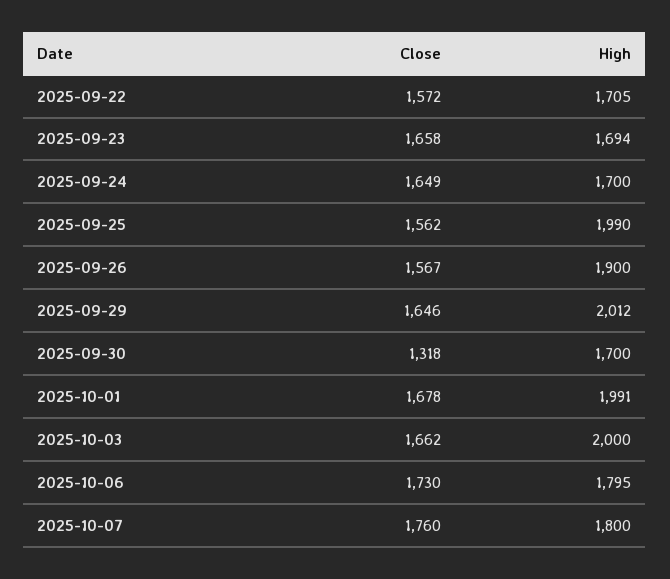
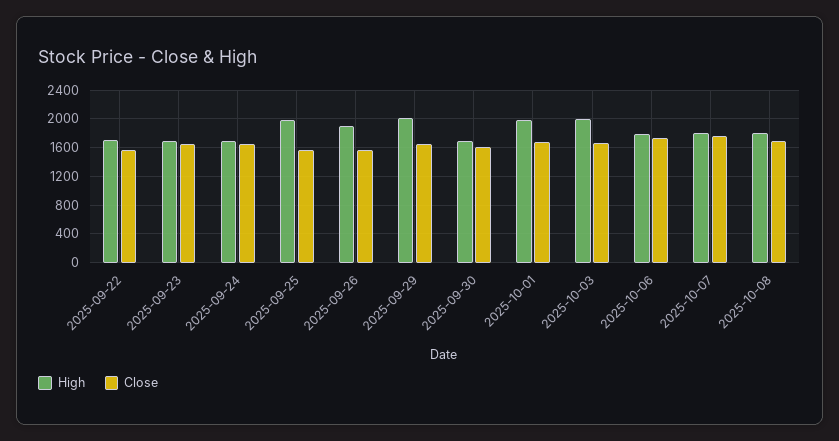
Close, 2025-09-30: 1318 -> 1600
High, 2025-10-08: none -> 1800
Close, 2025-10-08: none -> 1700

